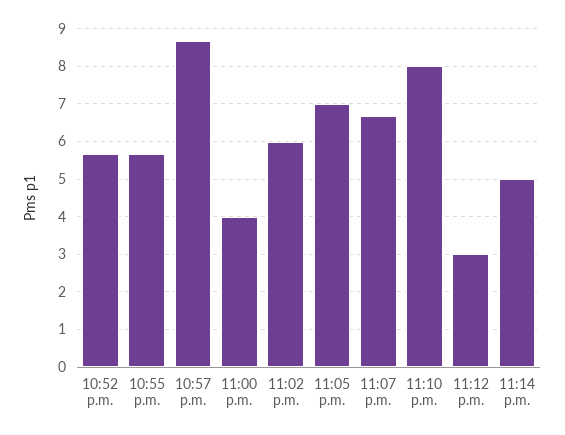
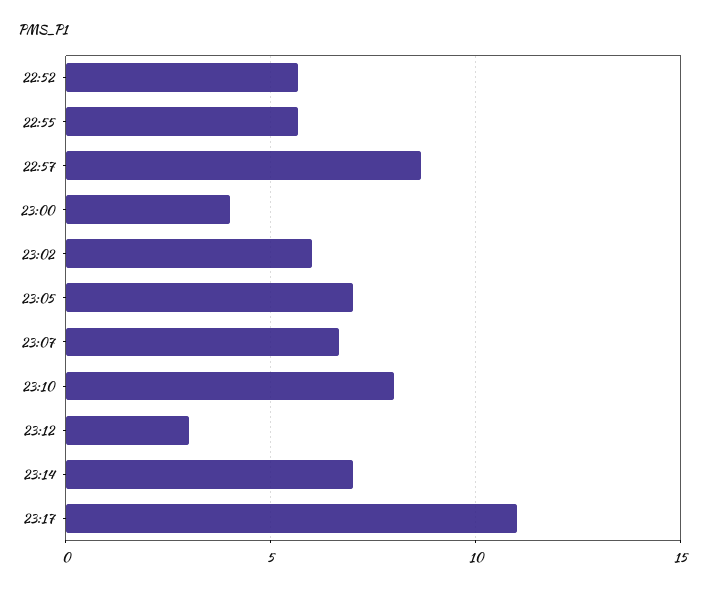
11:14 p.m.: 5 -> 7
23:17: none -> 11

